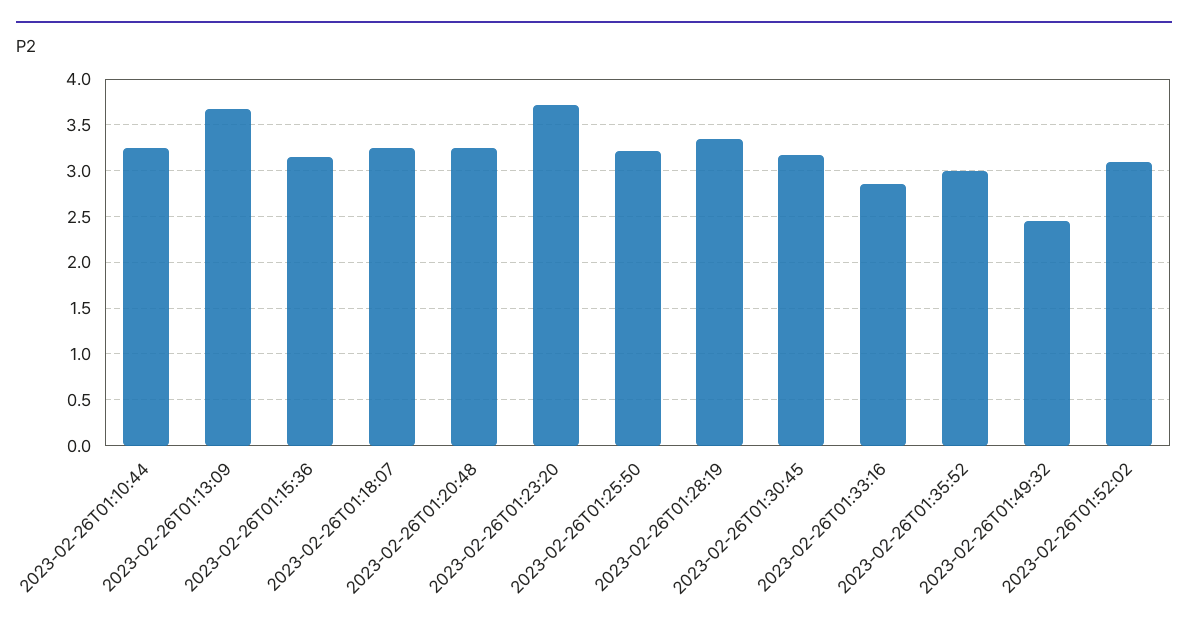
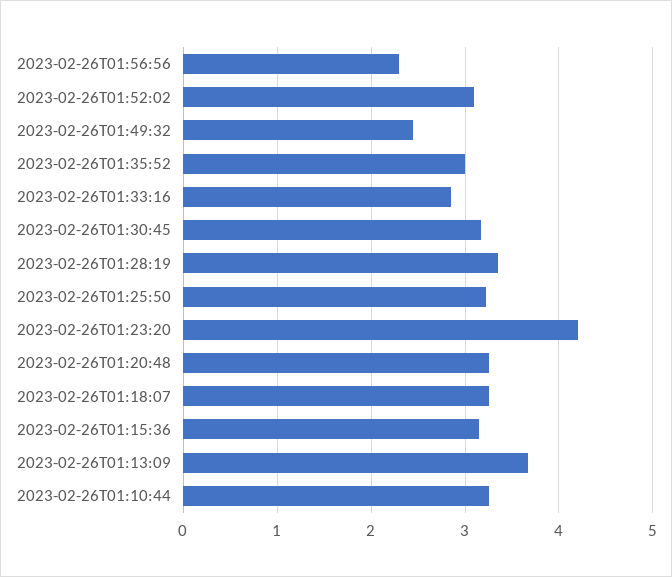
2023-02-26T01:23:20: 3.7 -> 4.2
2023-02-26T01:56:56: none -> 2.3

